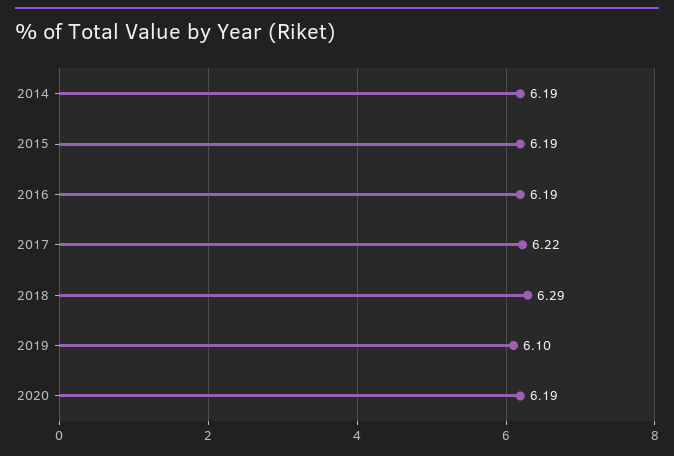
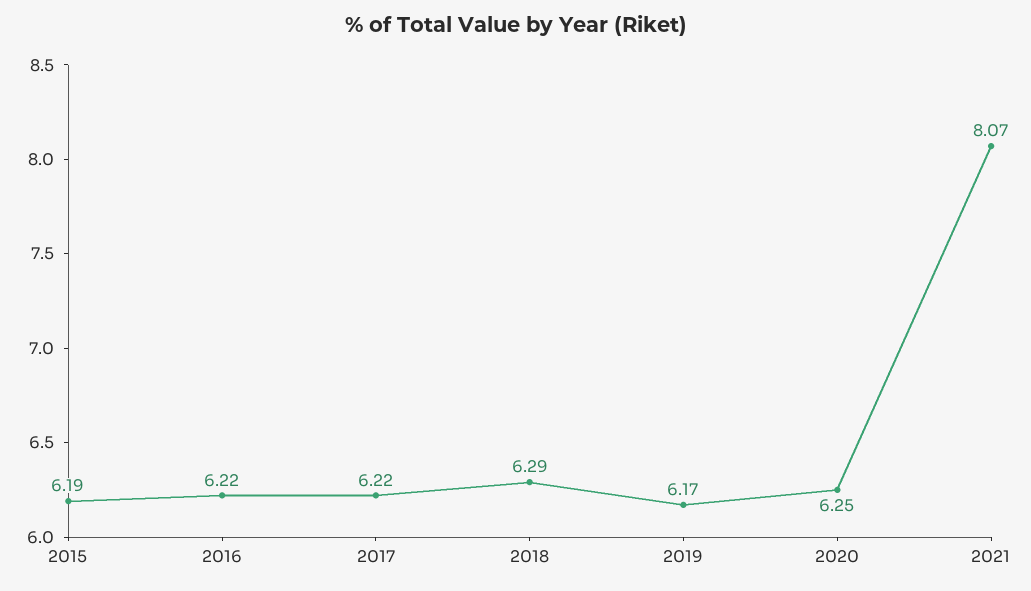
2014: 6.19 -> none
2016: 6.19 -> 6.22
2019: 6.1 -> 6.17
2020: 6.19 -> 6.25
2021: none -> 8.07

